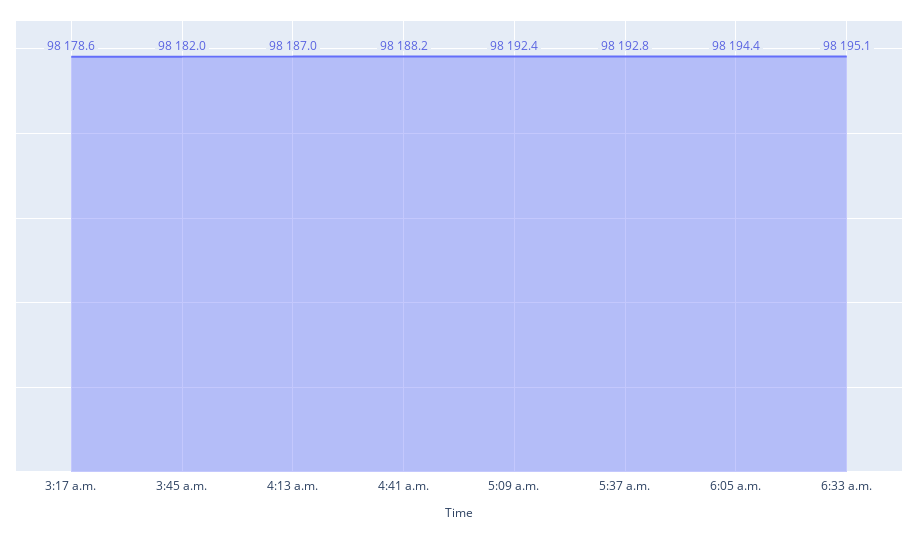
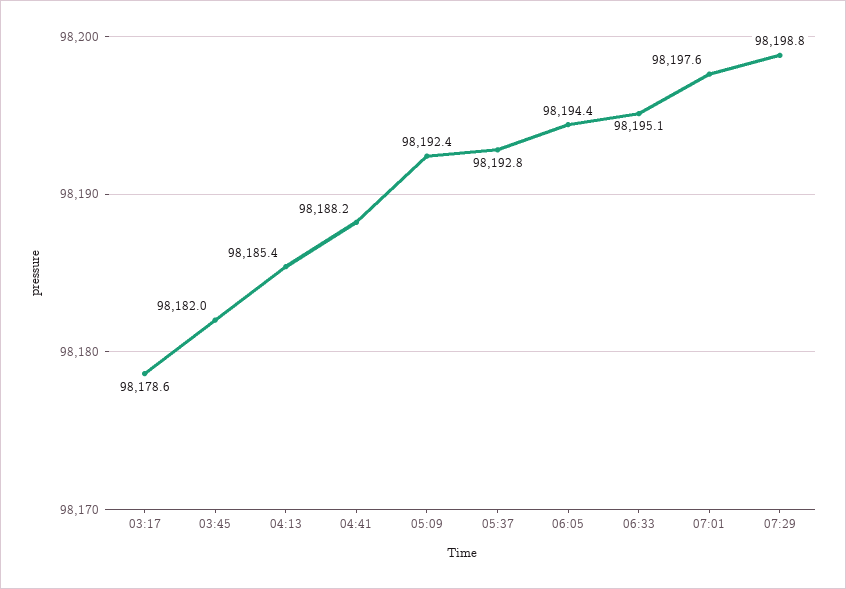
4:13 a.m.: 98187 -> 98185.4
07:01: none -> 98197.6
07:29: none -> 98198.8

